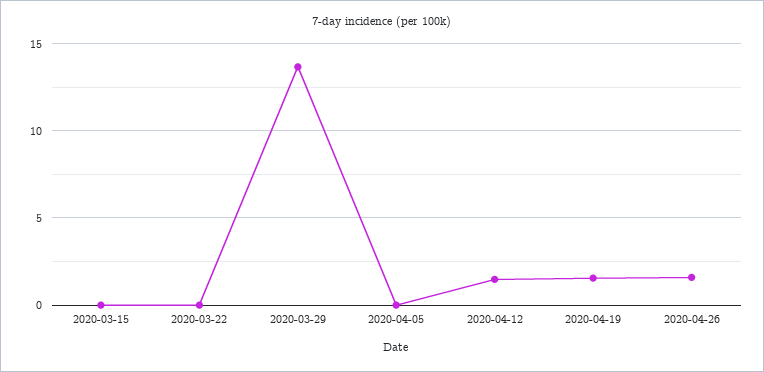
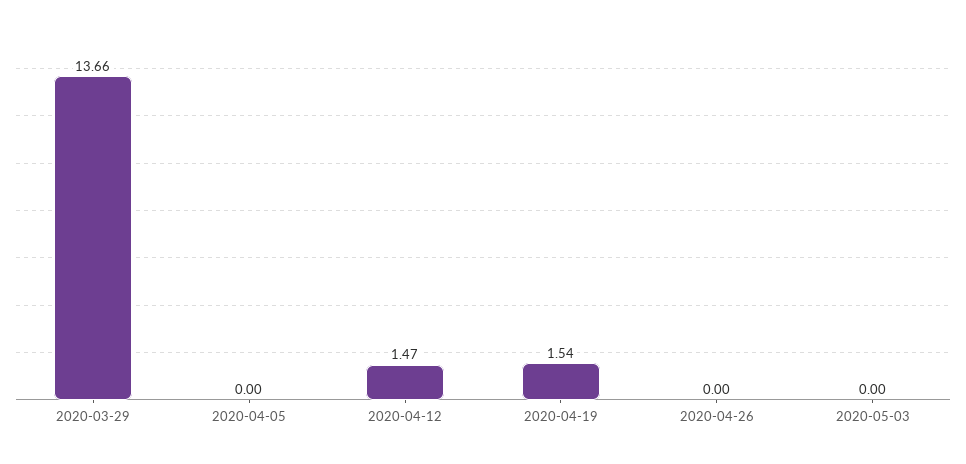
2020-03-15: 0 -> none
2020-03-22: 0 -> none
2020-04-26: 1.5 -> 0
2020-05-03: none -> 0

